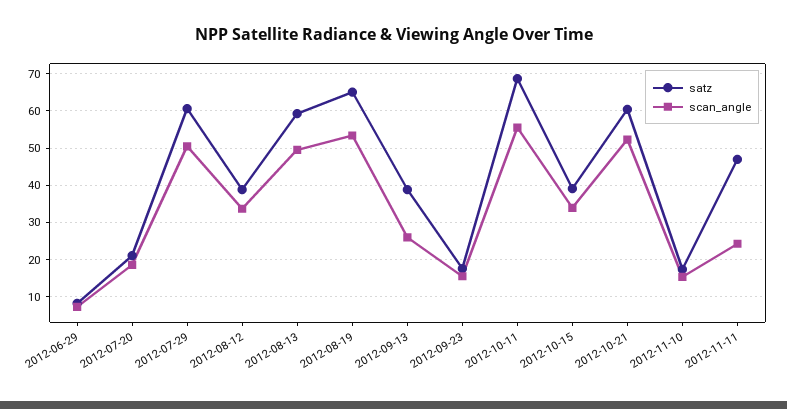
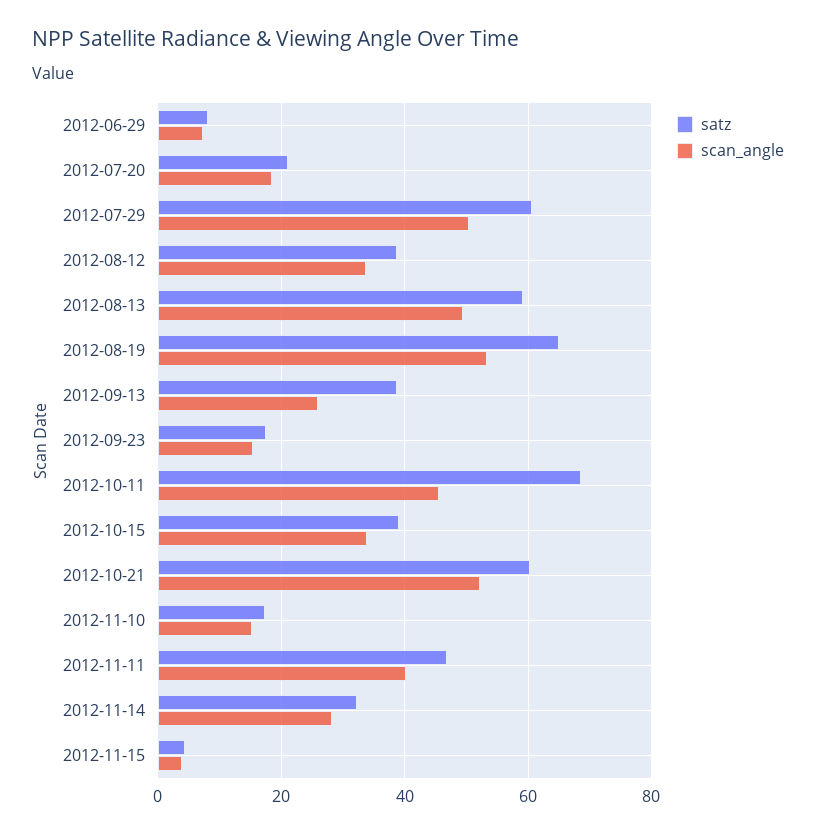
scan_angle, 2012-10-11: 56 -> 46
scan_angle, 2012-11-11: 24 -> 40
satz, 2012-11-14: none -> 32
scan_angle, 2012-11-14: none -> 28
satz, 2012-11-15: none -> 4
scan_angle, 2012-11-15: none -> 4

